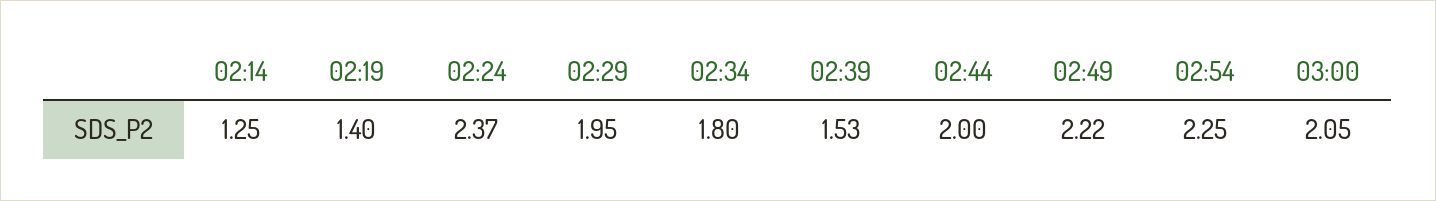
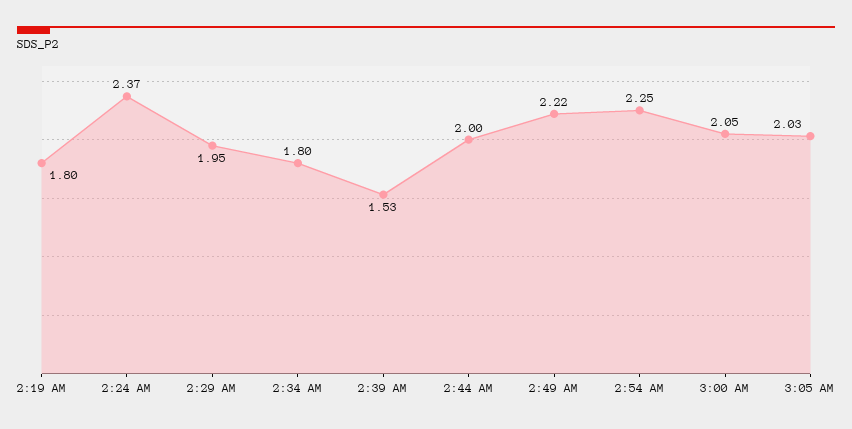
02:14: 1.25 -> none
02:19: 1.4 -> 1.8
3:05 AM: none -> 2.03

